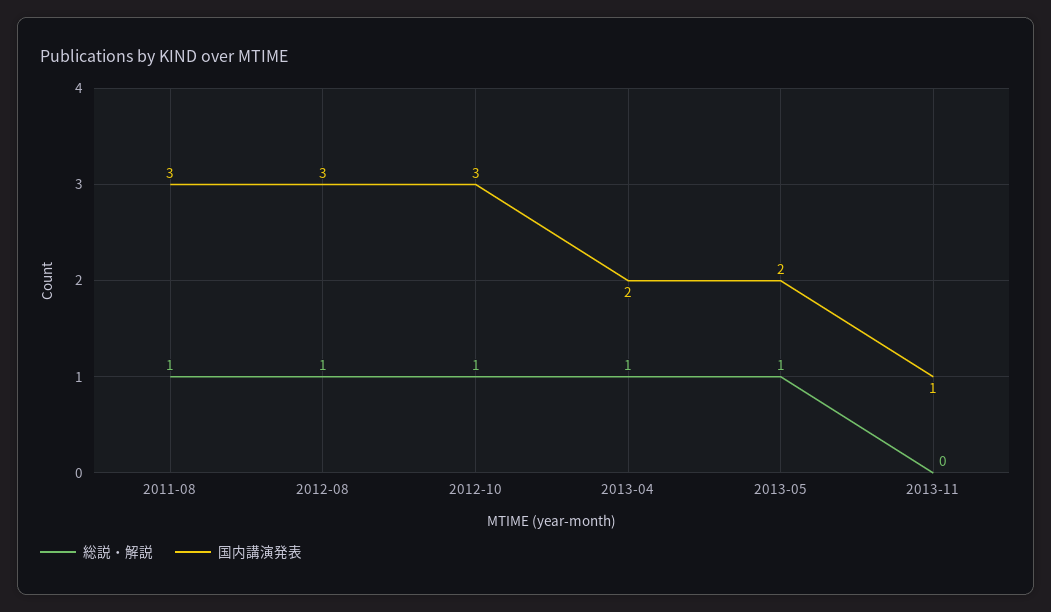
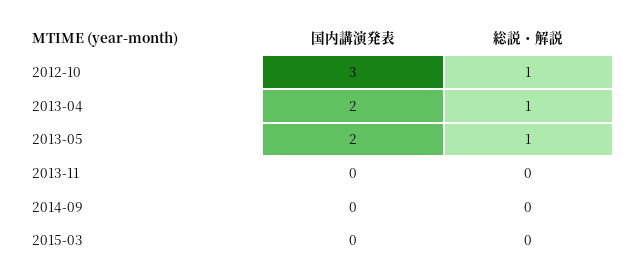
総説・解説, 2011-08: 1 -> none
国内講演発表, 2011-08: 3 -> none
総説・解説, 2012-08: 1 -> none
国内講演発表, 2012-08: 3 -> none
国内講演発表, 2013-11: 1 -> 0
国内講演発表, 2014-09: none -> 0
総説・解説, 2014-09: none -> 0
国内講演発表, 2015-03: none -> 0
総説・解説, 2015-03: none -> 0

